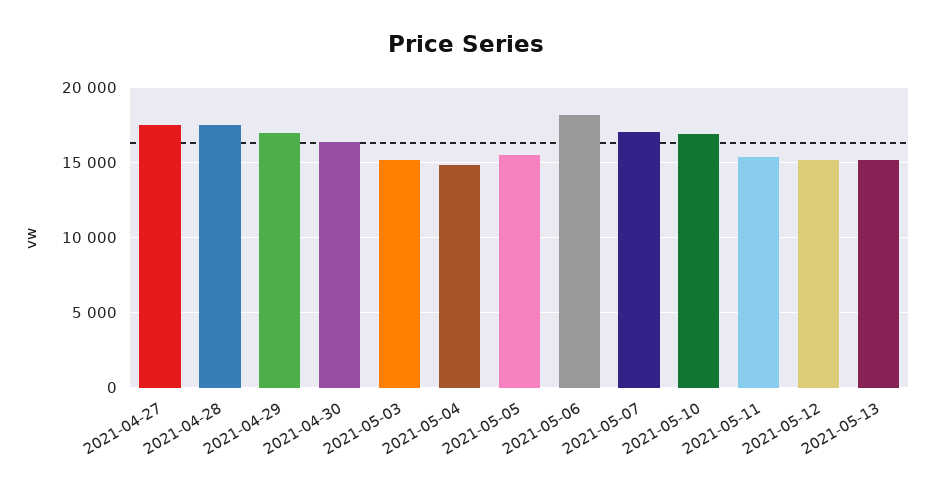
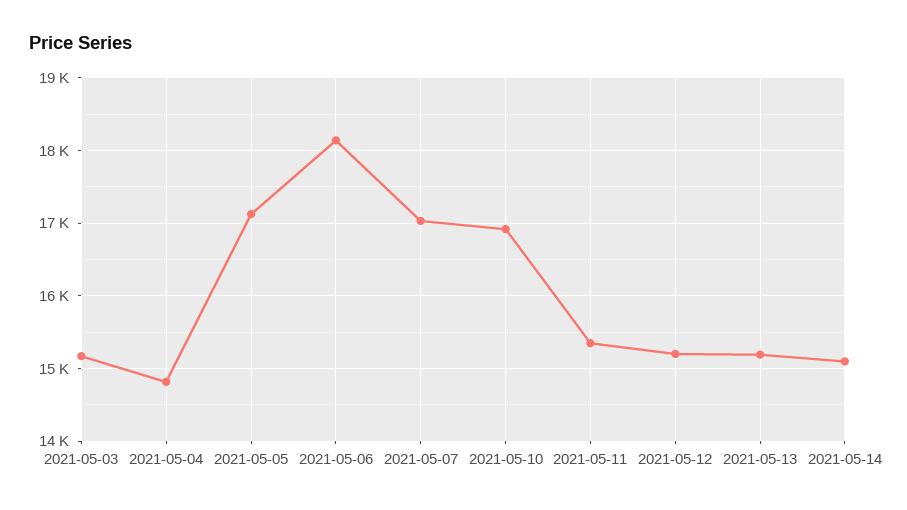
2021-04-27: 17500 -> none
2021-04-28: 17500 -> none
2021-04-29: 17000 -> none
2021-04-30: 16500 -> none
2021-05-05: 15500 -> 17100
2021-05-14: none -> 15100

